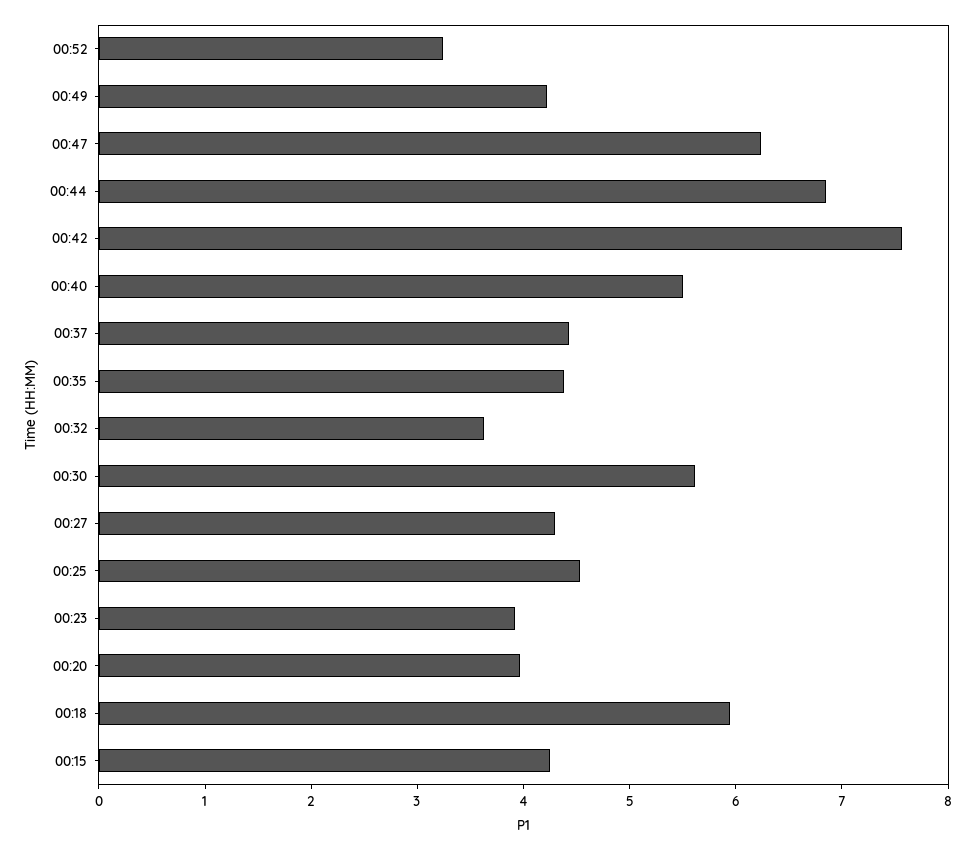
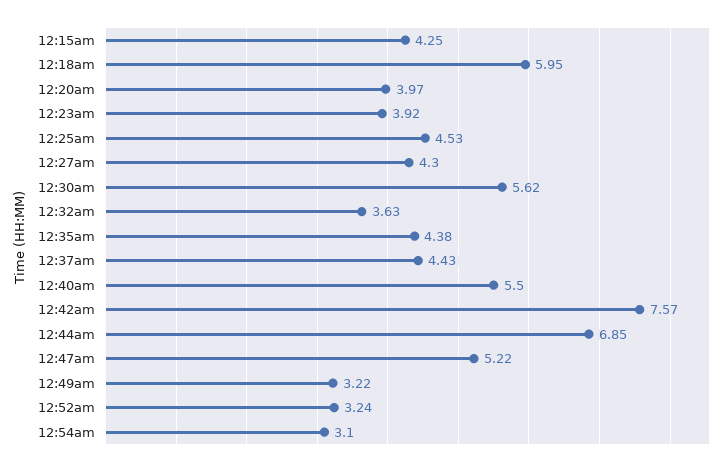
00:49: 4.2 -> 3.22
00:47: 6.2 -> 5.22
12:54am: none -> 3.1

